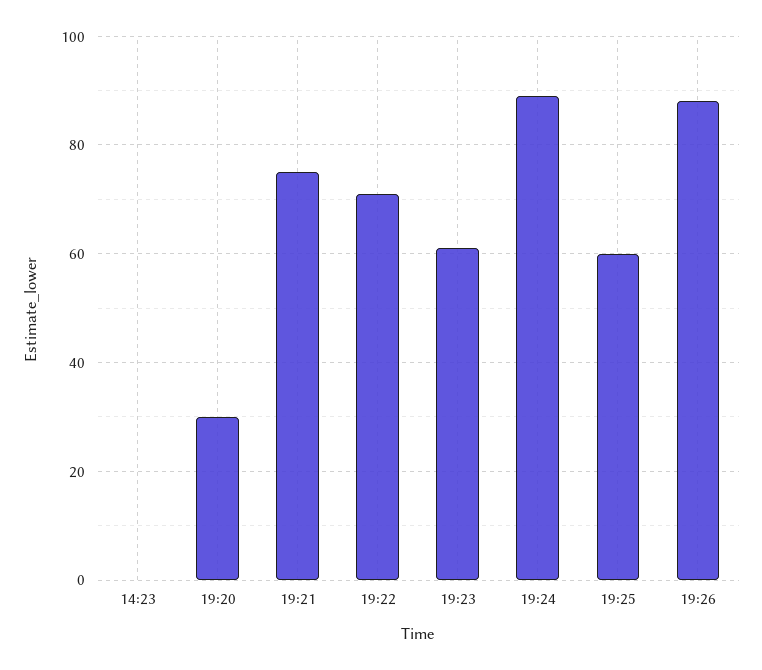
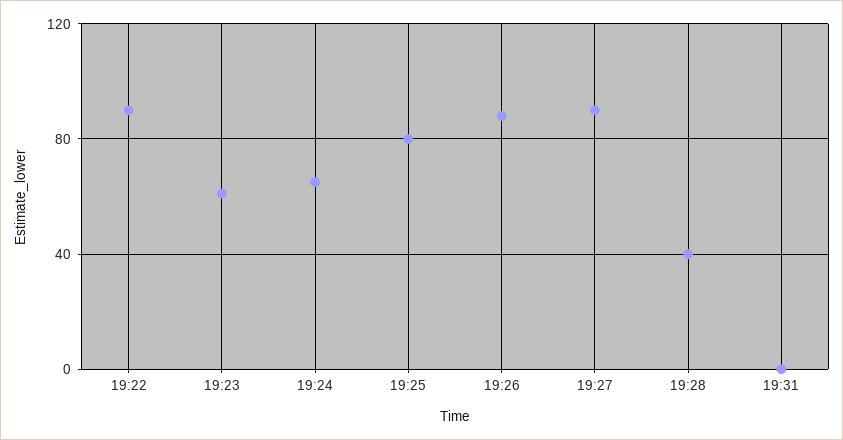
14:23: 0 -> none
19:20: 30 -> none
19:21: 75 -> none
19:22: 70 -> 90
19:24: 90 -> 65
19:25: 60 -> 80
19:27: none -> 90
19:28: none -> 40
19:31: none -> 0

